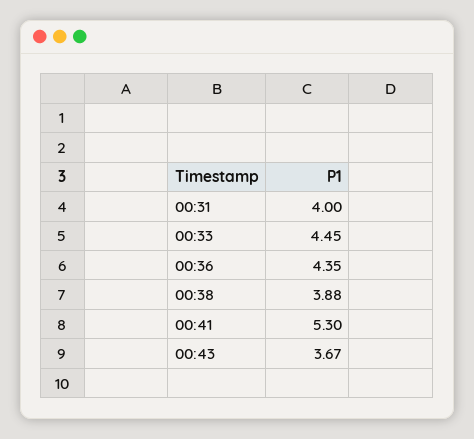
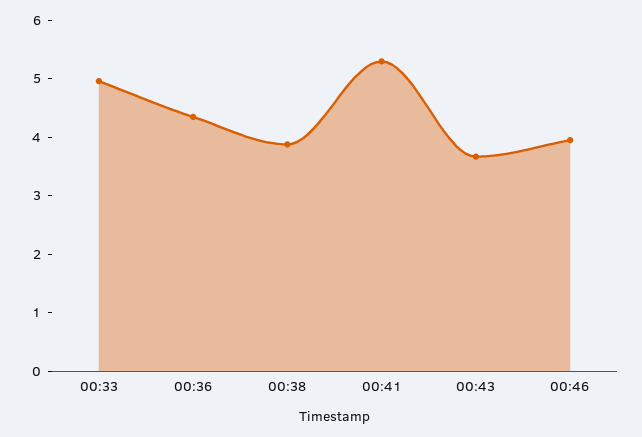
00:31: 4 -> none
00:33: 4.45 -> 5
00:46: none -> 4

